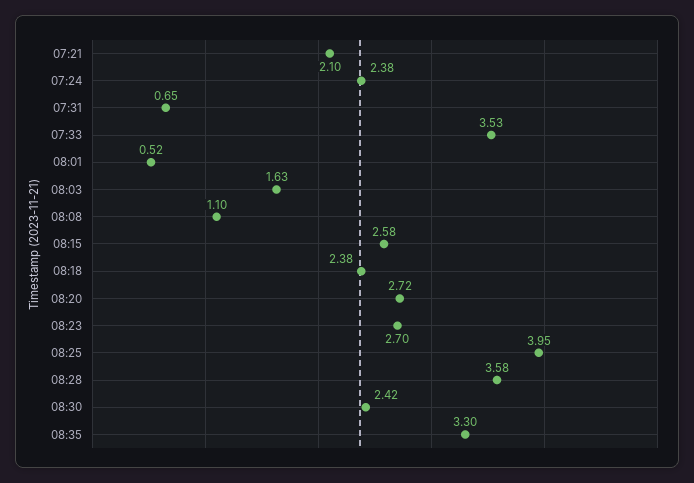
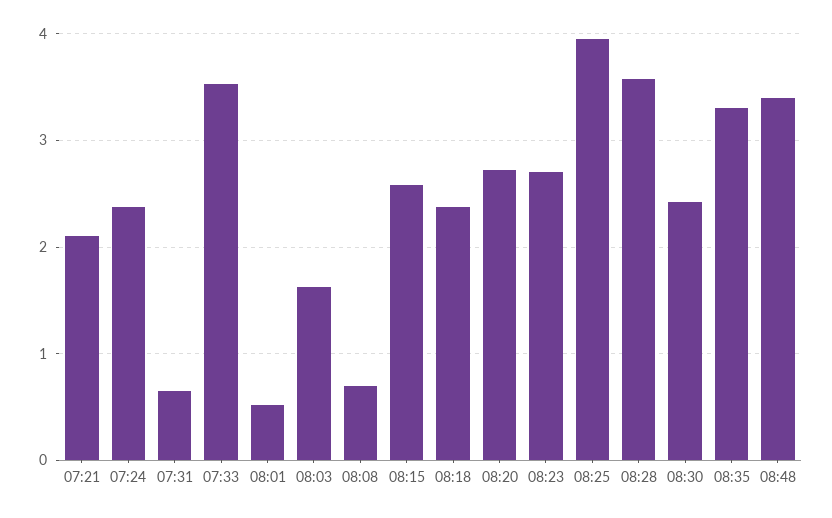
08:08: 1.1 -> 0.7
08:48: none -> 3.4

